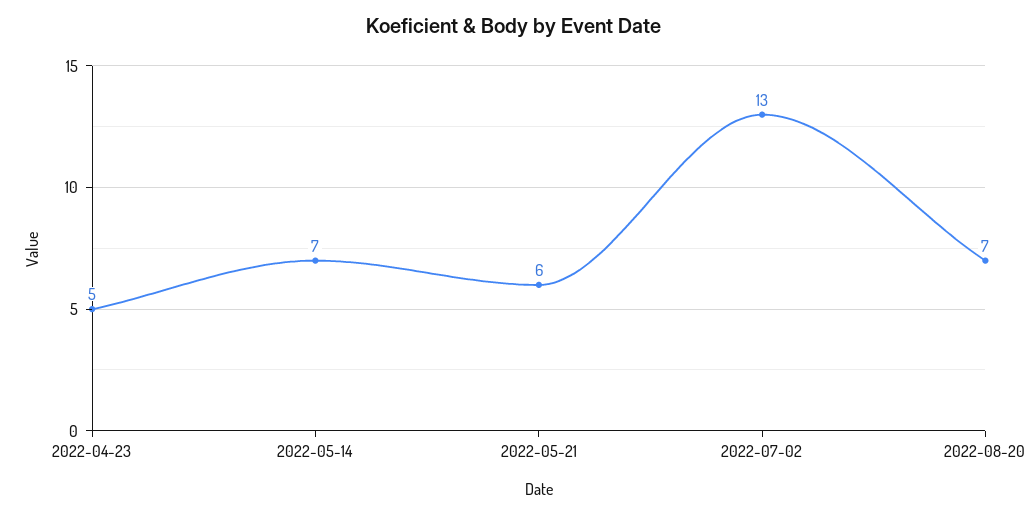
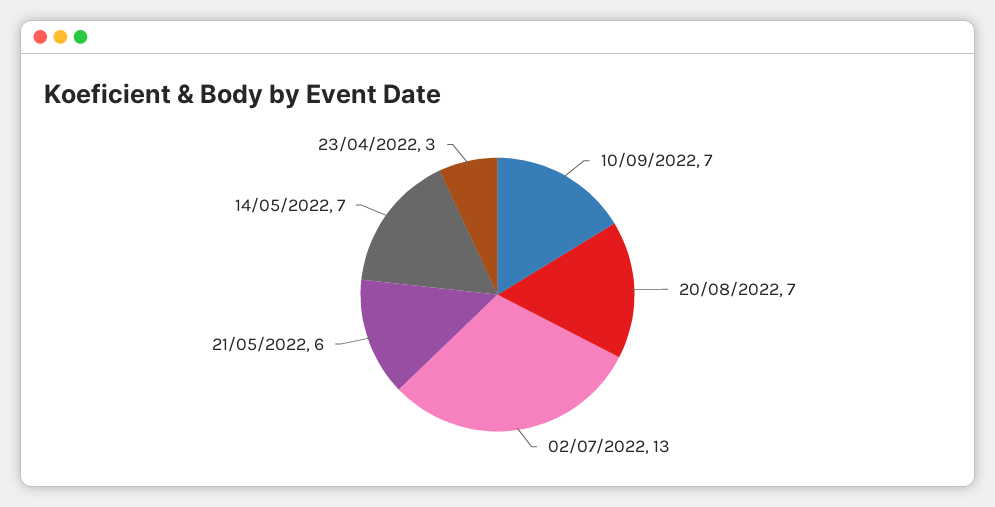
2022-04-23: 5 -> 3
10/09/2022: none -> 7

